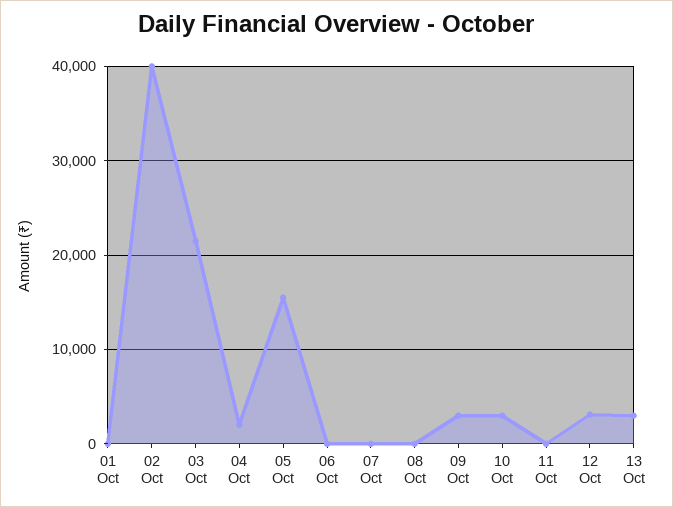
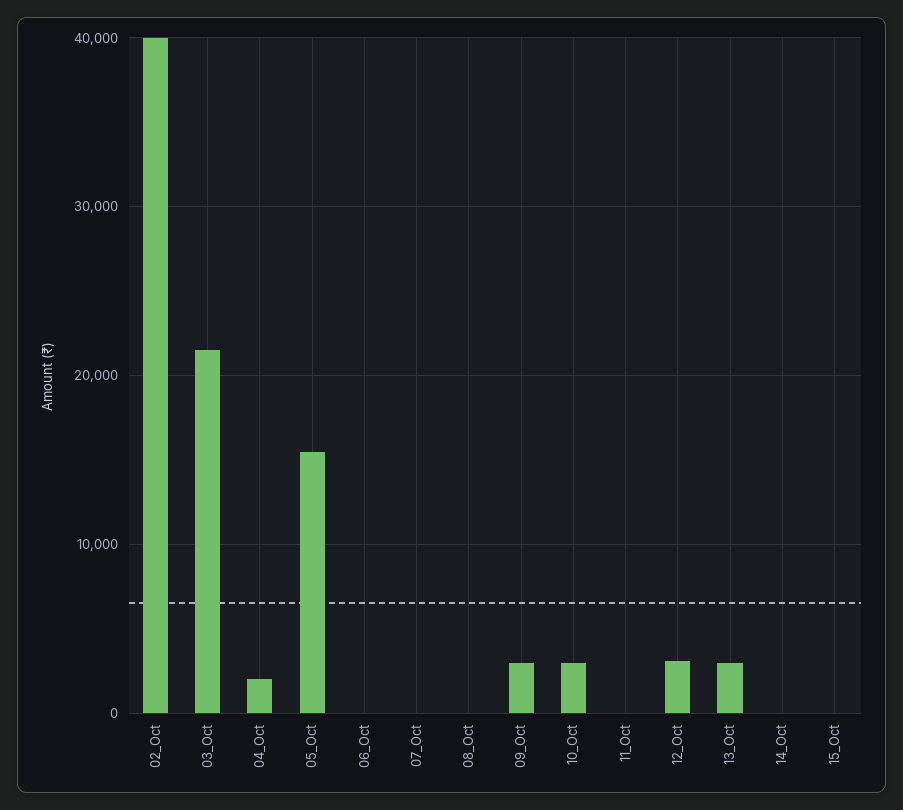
01 Oct: 0 -> none
14_Oct: none -> 0
15_Oct: none -> 0

